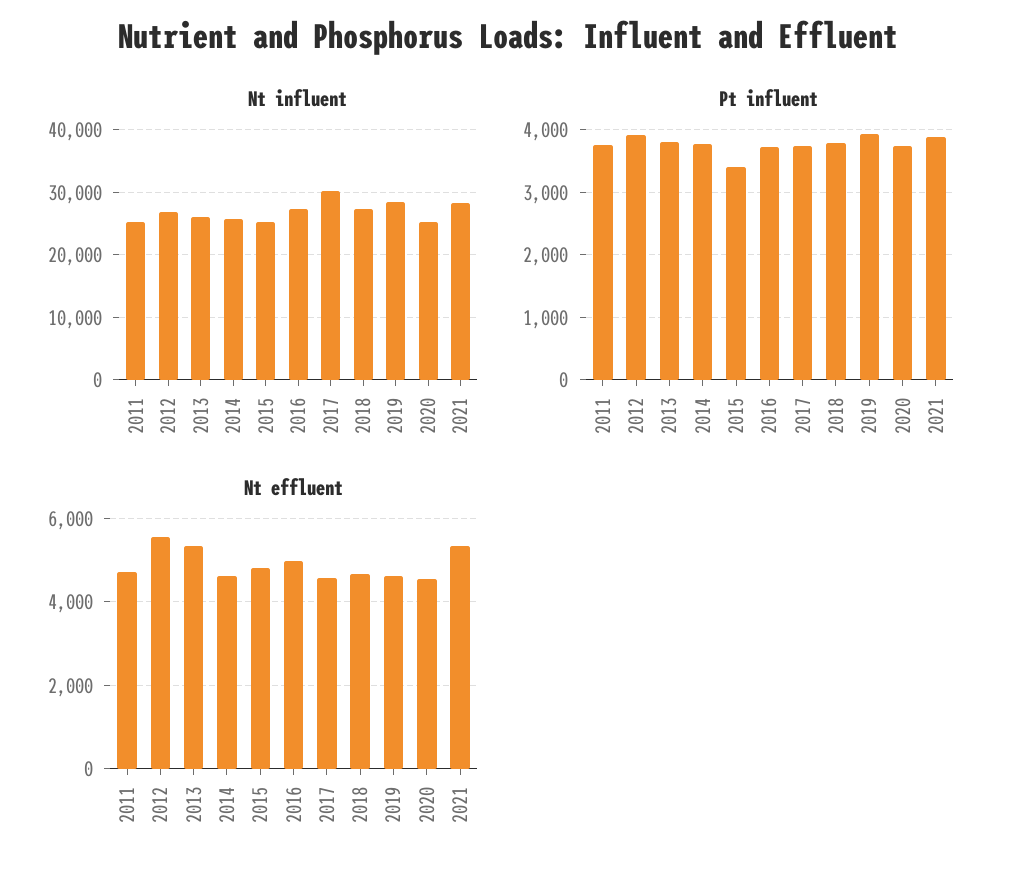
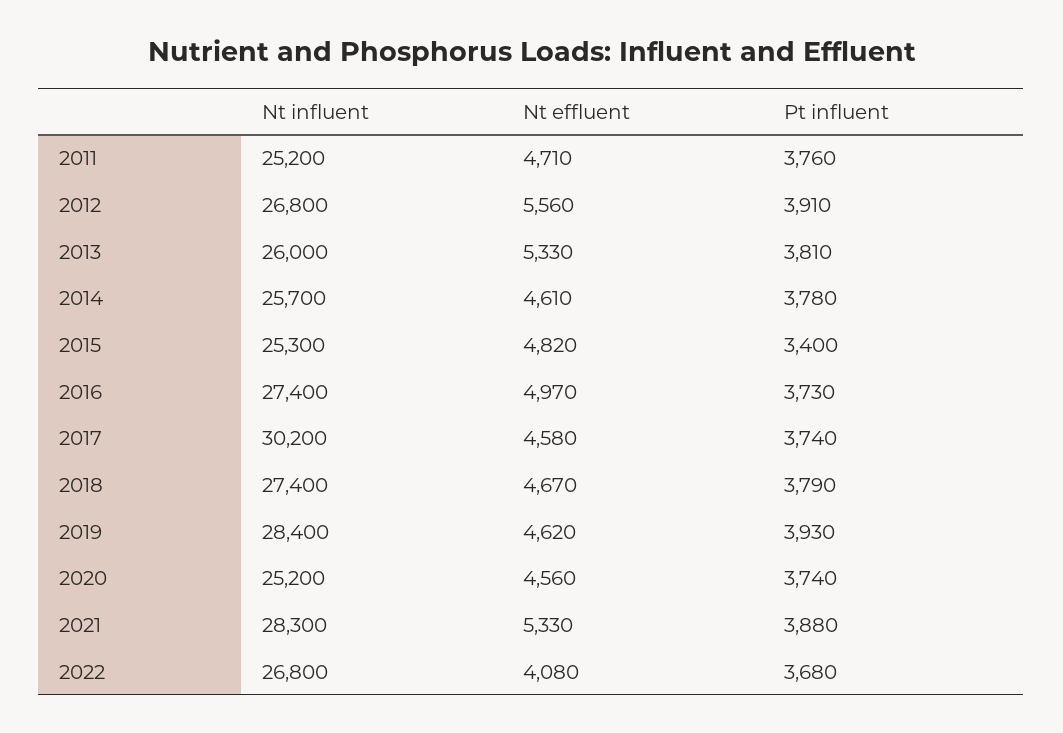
Nt influent, 2022: none -> 26800
Nt effluent, 2022: none -> 4080
Pt influent, 2022: none -> 3680

